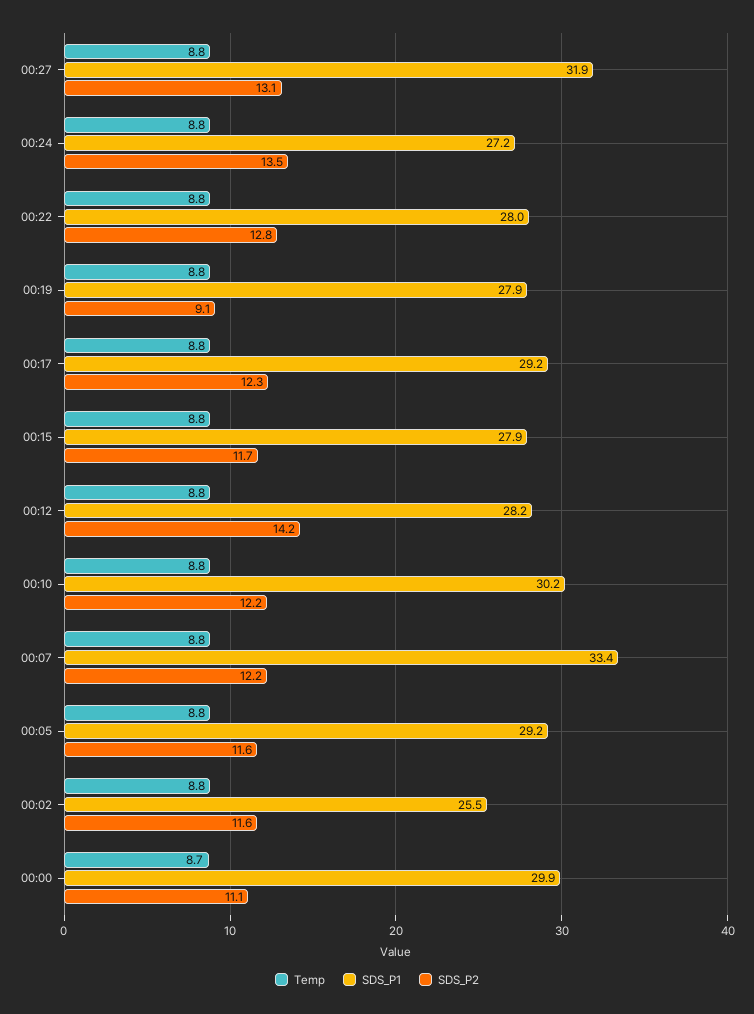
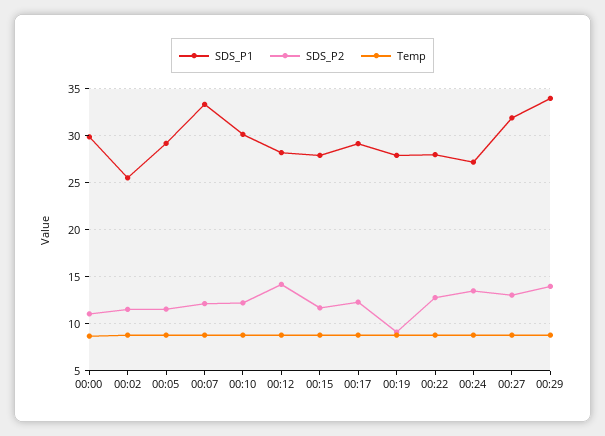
SDS_P1, 00:29: none -> 34
SDS_P2, 00:29: none -> 14
Temp, 00:29: none -> 9

